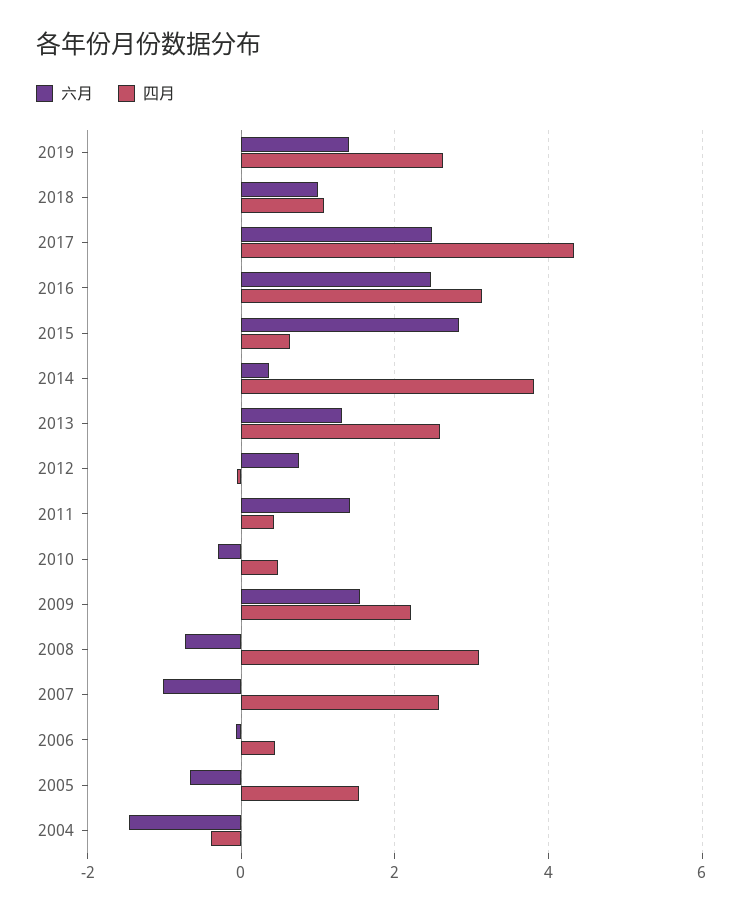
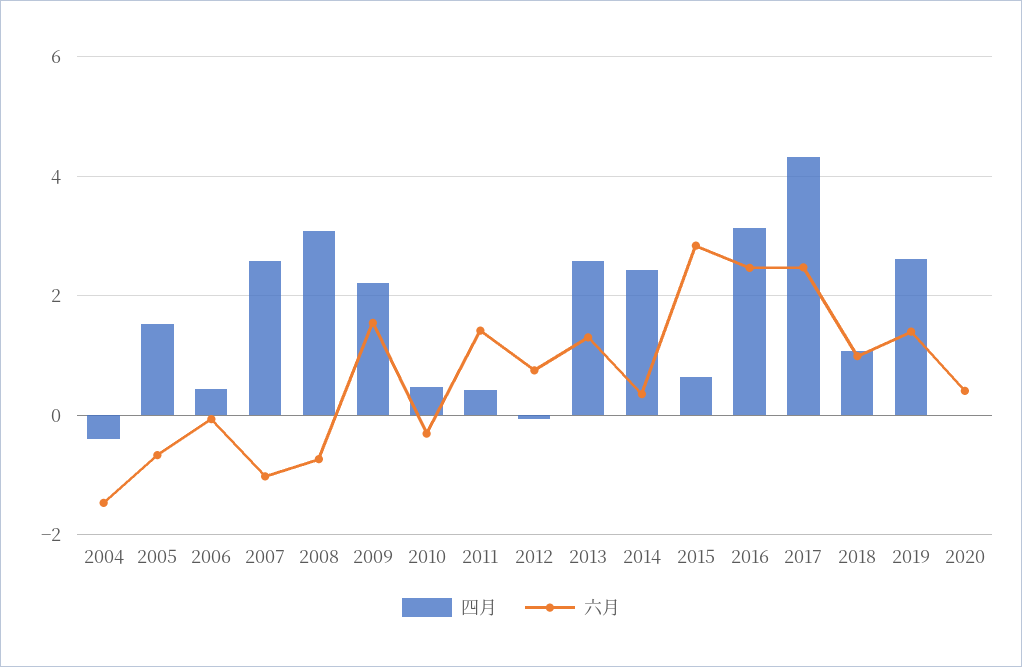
四月, 2014: 3.8 -> 2.4
四月, 2020: none -> 0
六月, 2020: none -> 0.4

